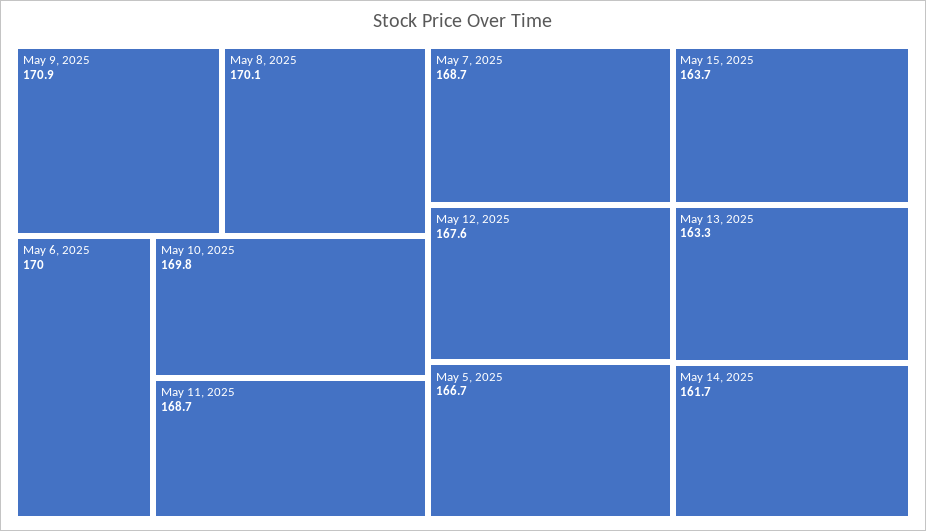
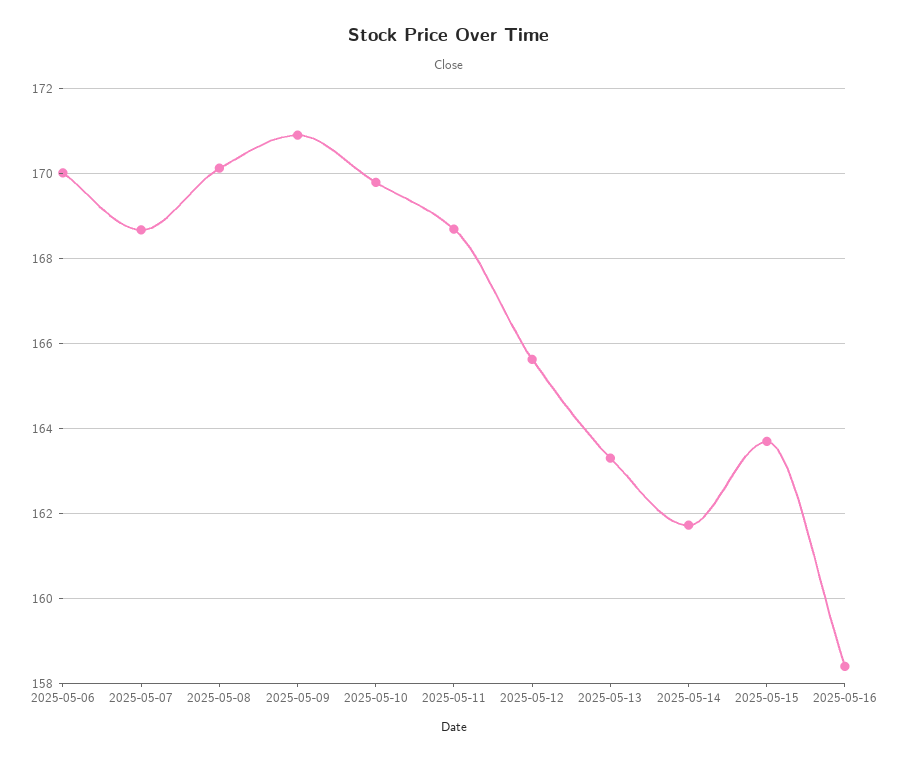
May 12, 2025: 167.6 -> 165.6
May 5, 2025: 166.7 -> none
2025-05-16: none -> 158.4

